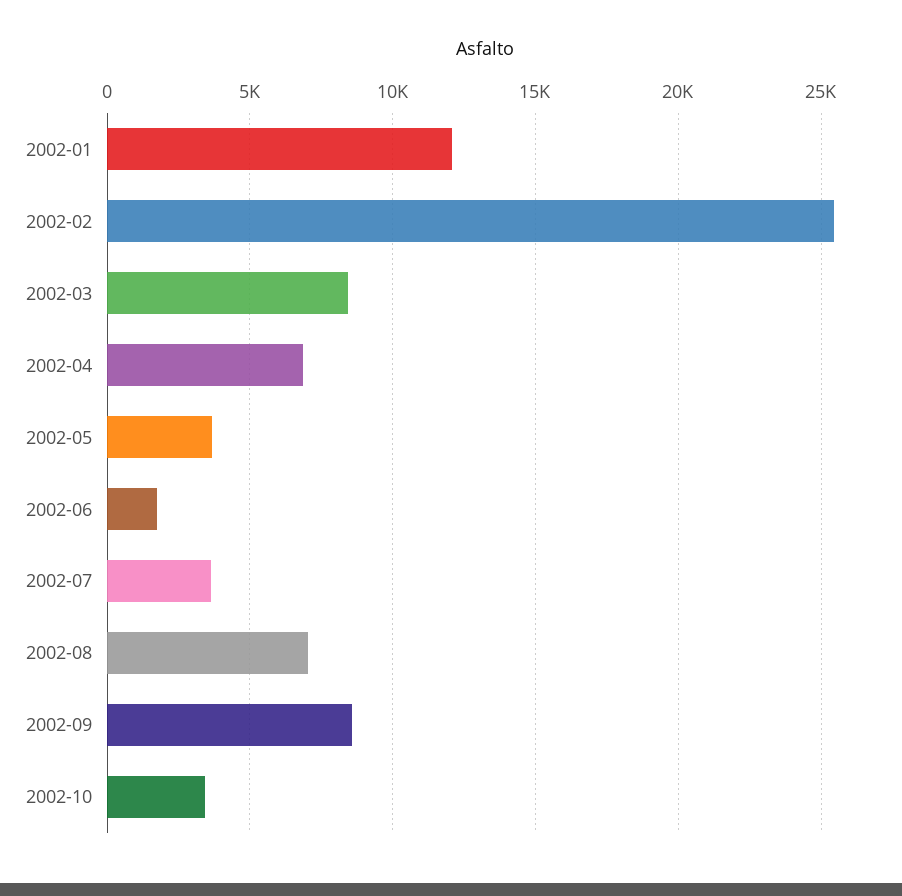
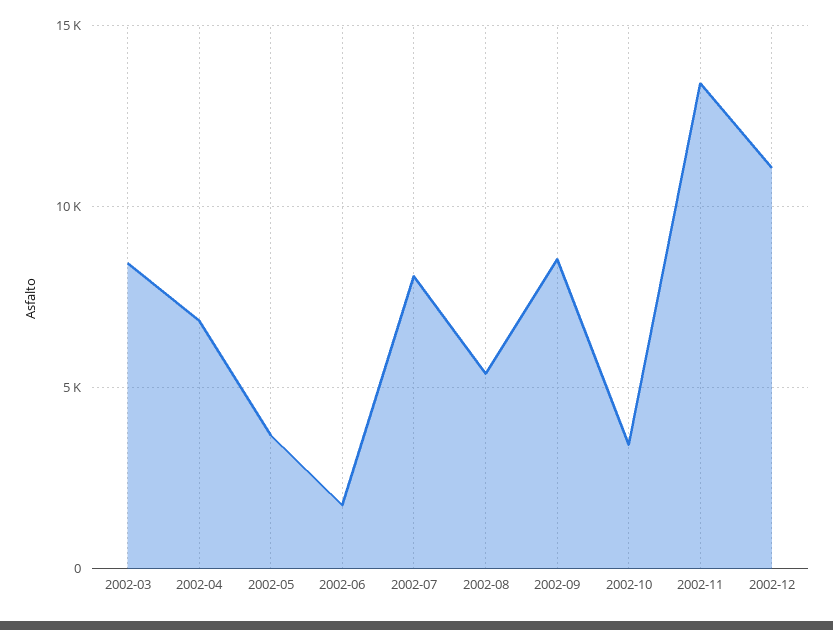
2002-01: 12000 -> none
2002-02: 25500 -> none
2002-07: 3500 -> 8000
2002-08: 7000 -> 5500
2002-11: none -> 13500
2002-12: none -> 11000

